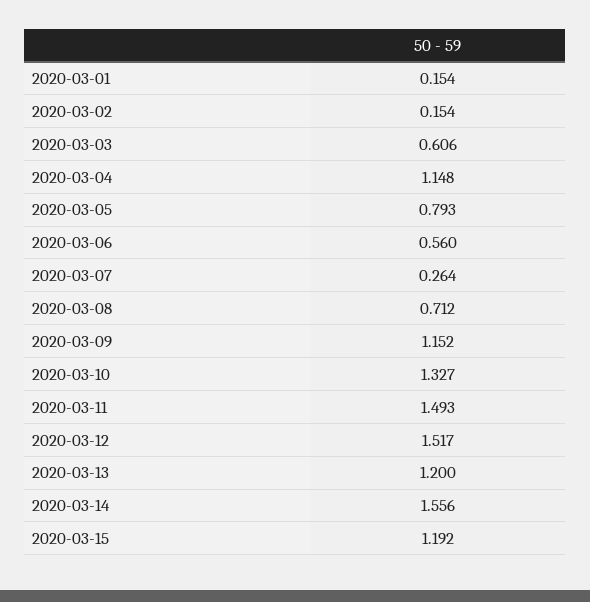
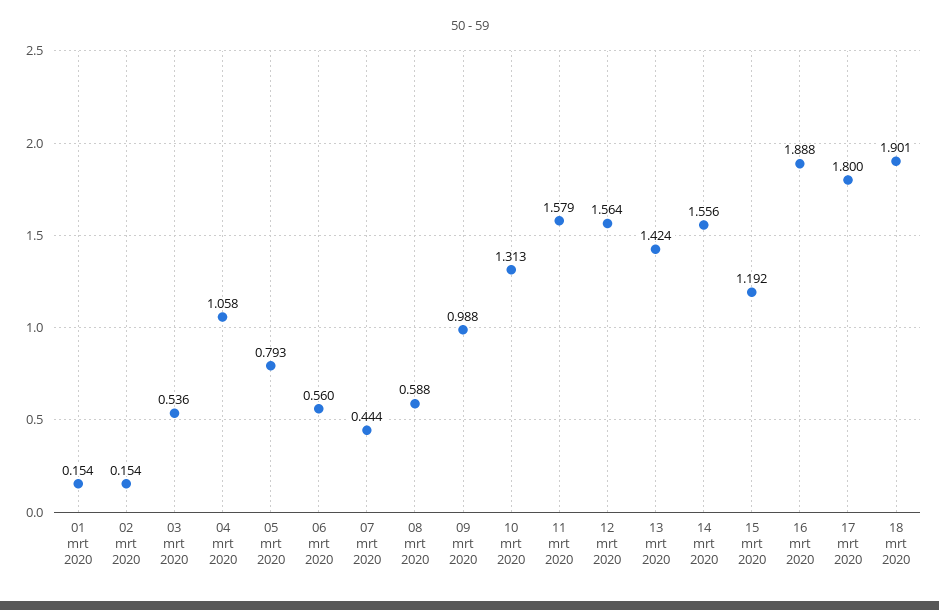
2020-03-03: 0.606 -> 0.536
2020-03-04: 1.148 -> 1.058
2020-03-07: 0.264 -> 0.444
2020-03-08: 0.712 -> 0.588
2020-03-09: 1.152 -> 0.988
2020-03-10: 1.327 -> 1.313
2020-03-11: 1.493 -> 1.579
2020-03-12: 1.517 -> 1.564
2020-03-13: 1.2 -> 1.424
16 mrt 2020: none -> 1.888
17 mrt 2020: none -> 1.8
18 mrt 2020: none -> 1.901

